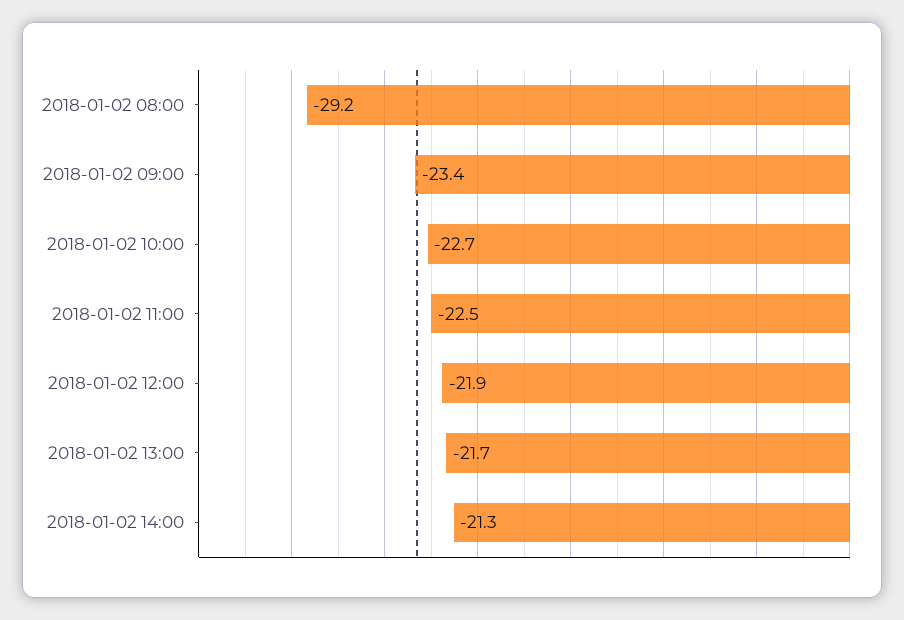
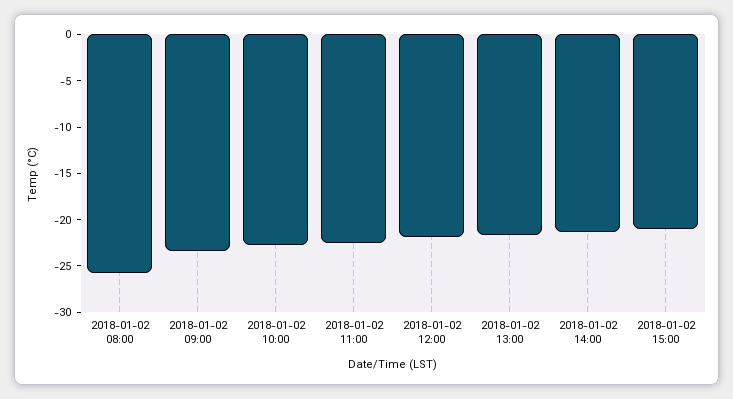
2018-01-02 08:00: -29.2 -> -26
2018-01-02 15:00: none -> -21

